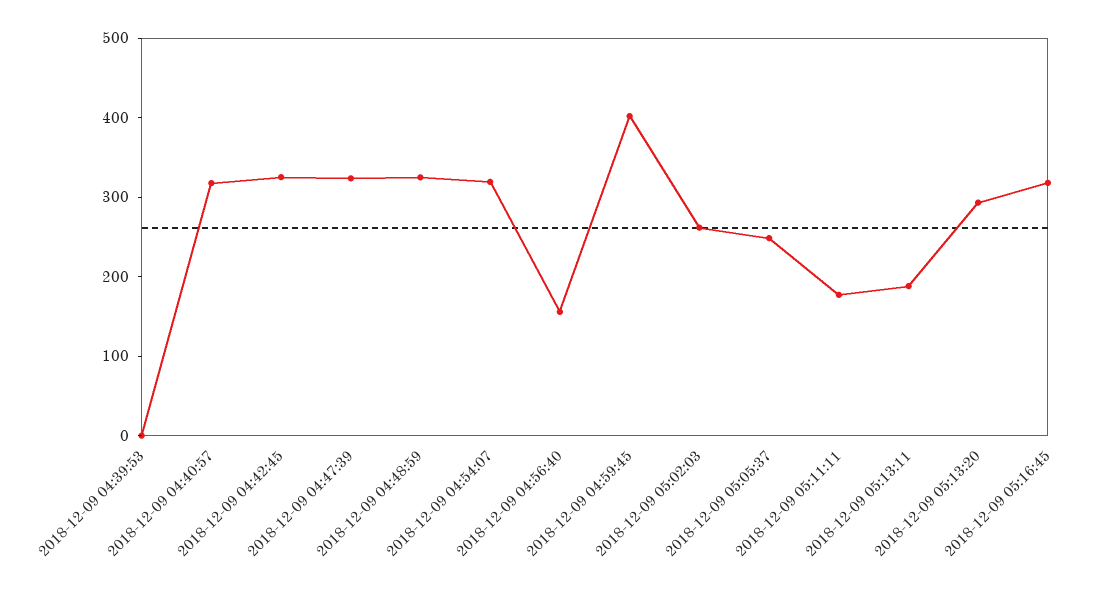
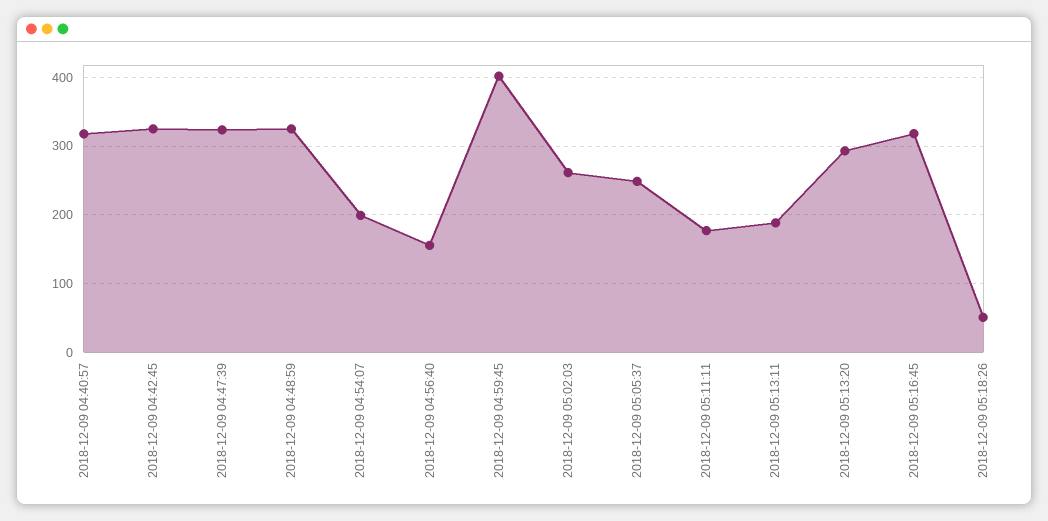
2018-12-09 04:39:53: 0 -> none
2018-12-09 04:54:07: 320 -> 200
2018-12-09 05:18:26: none -> 50

